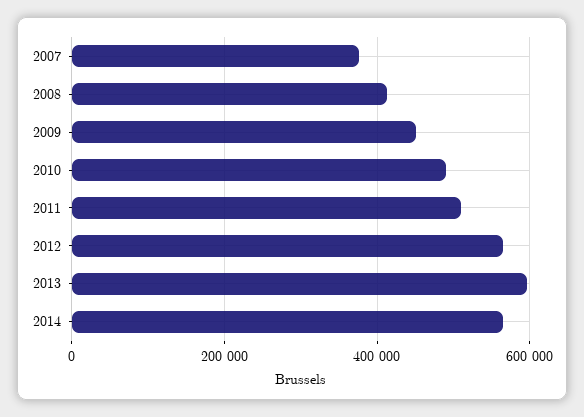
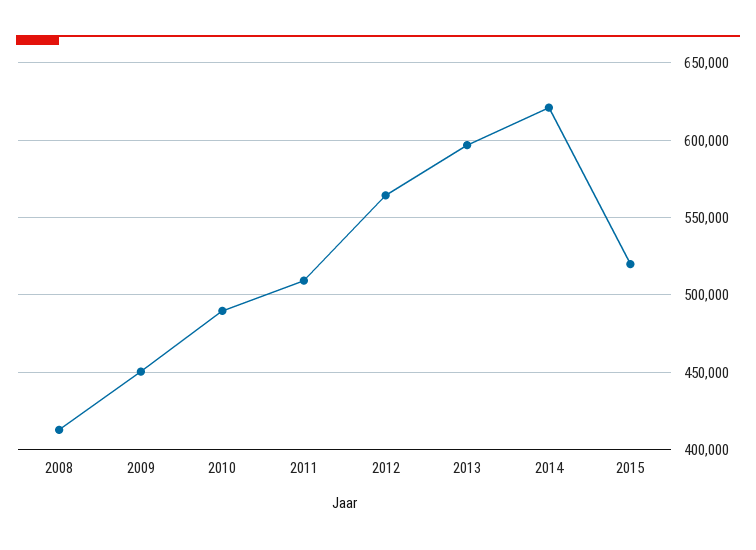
2007: 380000 -> none
2014: 560000 -> 620000
2015: none -> 520000

